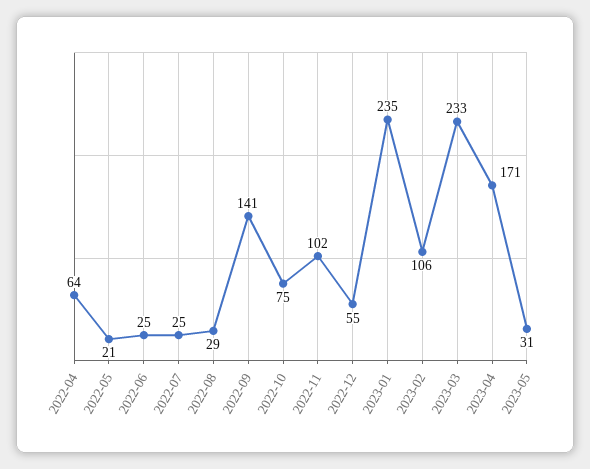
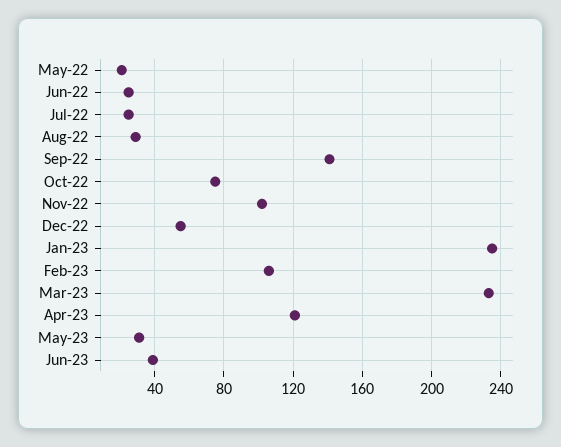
2022-04: 64 -> none
2023-04: 171 -> 120
Jun-23: none -> 40

